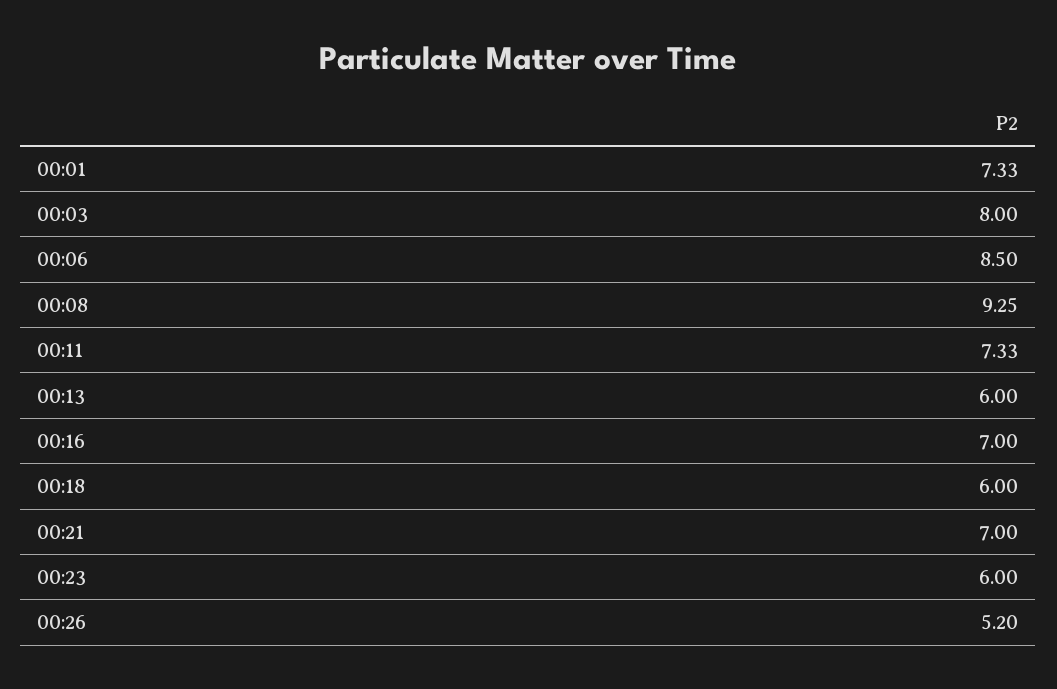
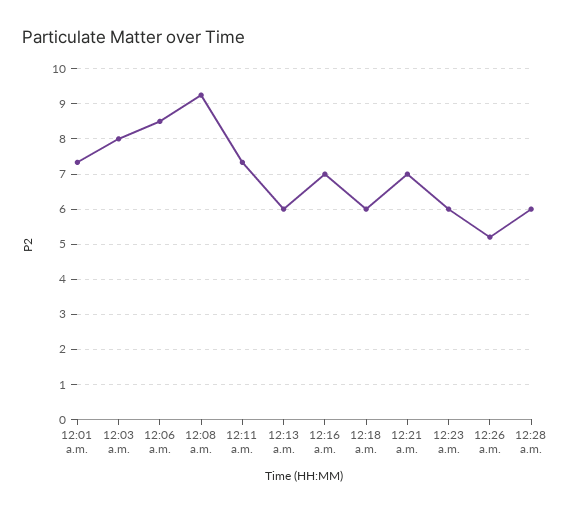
12:28 a.m.: none -> 6

